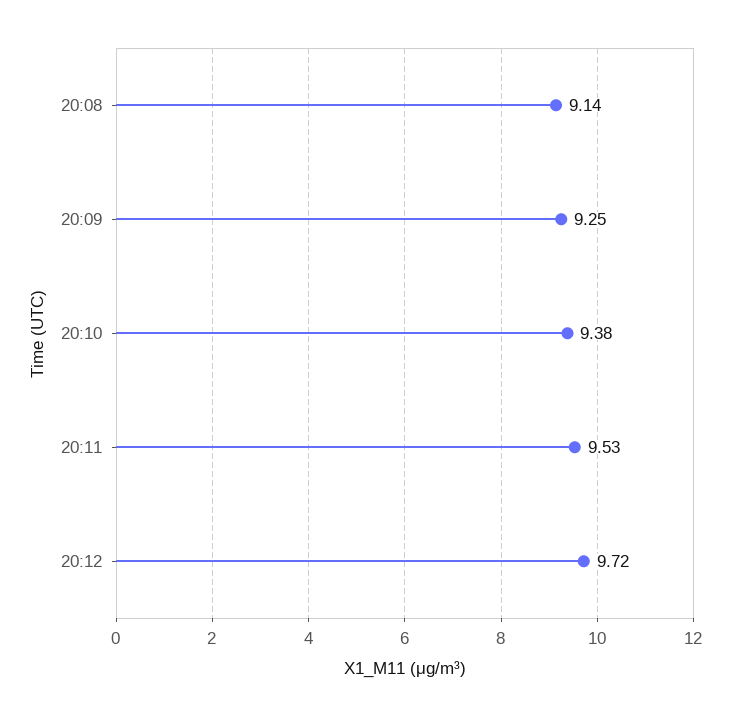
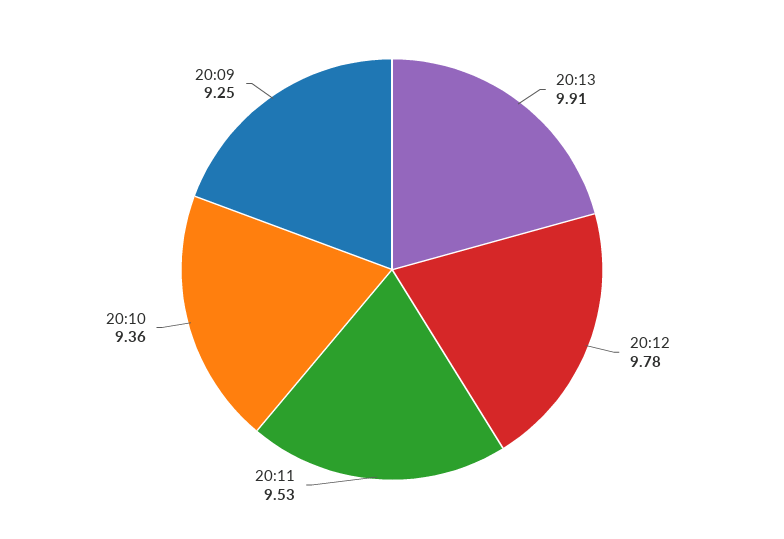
20:08: 9.14 -> none
20:10: 9.38 -> 9.36
20:12: 9.72 -> 9.78
20:13: none -> 9.91

